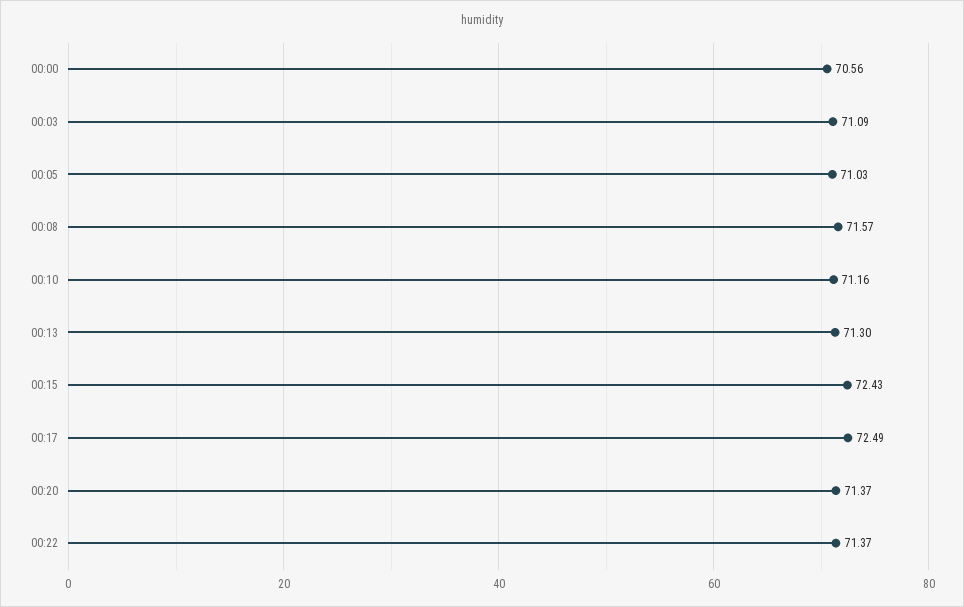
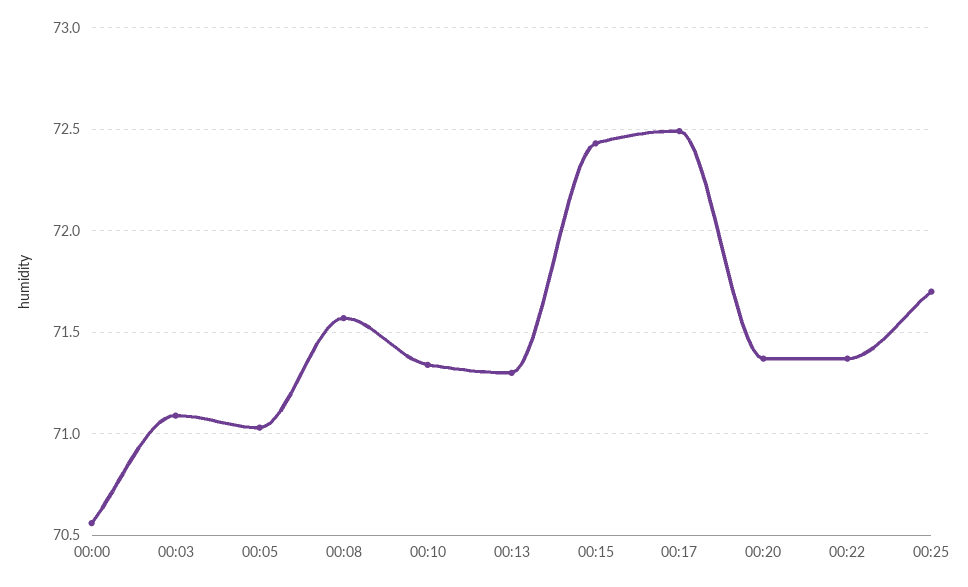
00:10: 71.16 -> 71.35
00:25: none -> 71.7

